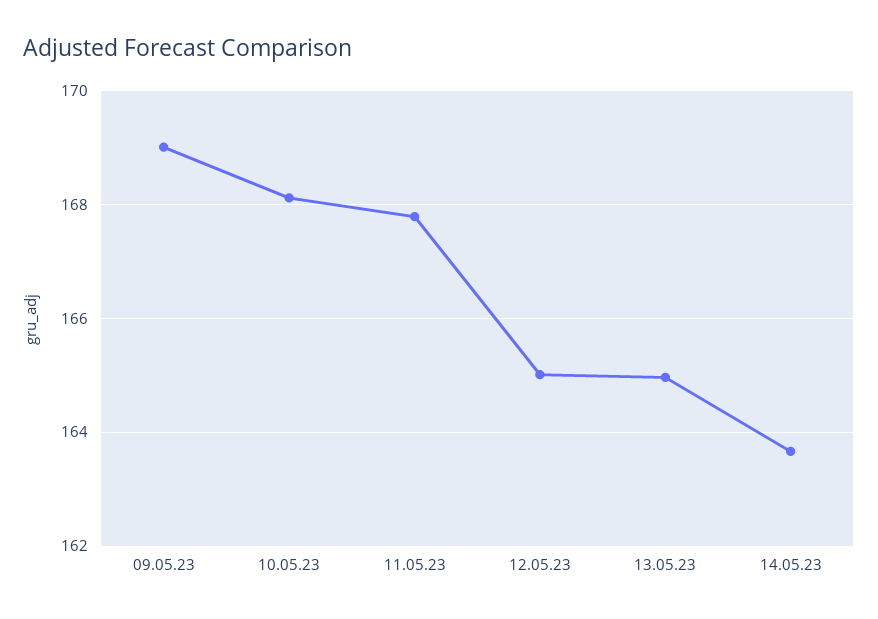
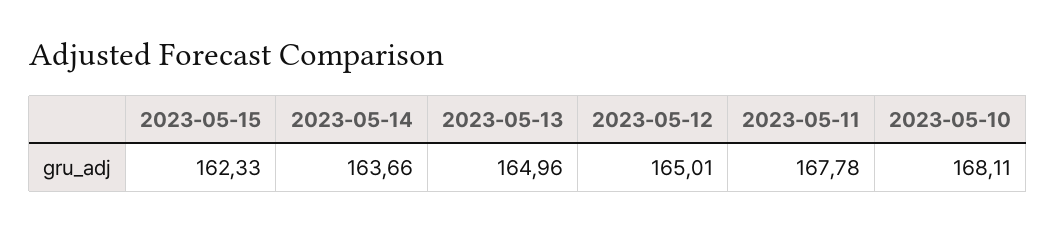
09.05.23: 169 -> none
2023-05-15: none -> 162.33

